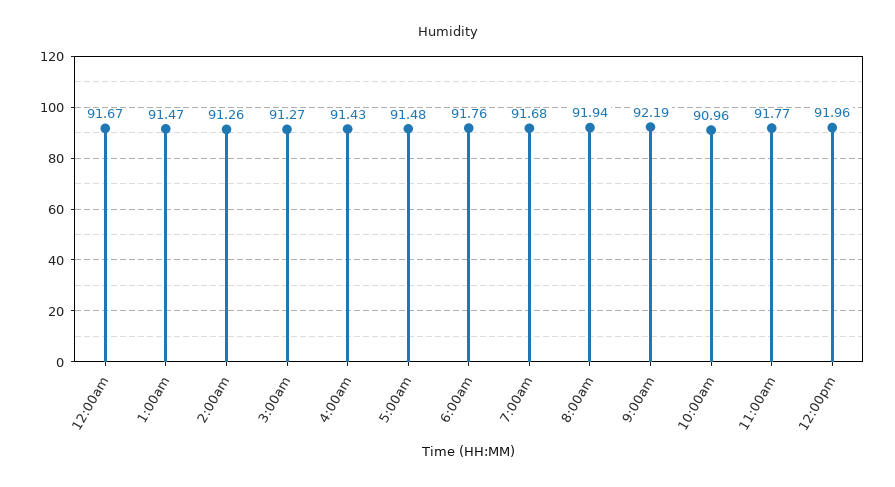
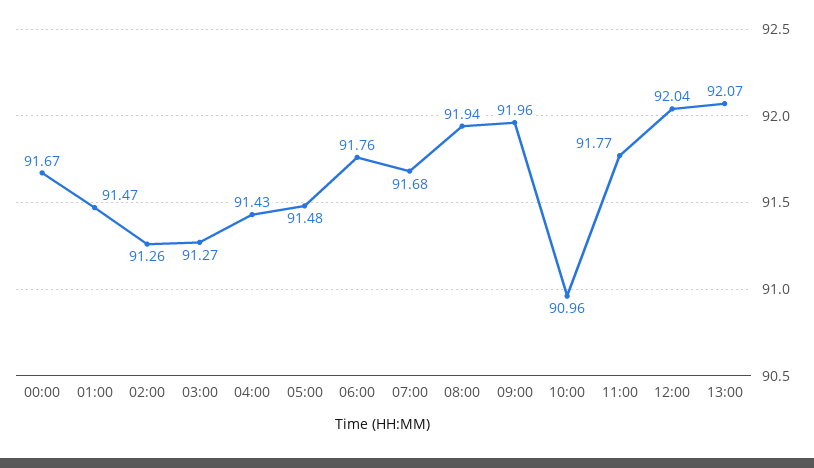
9:00am: 92.19 -> 91.96
12:00pm: 91.96 -> 92.04
13:00: none -> 92.07

